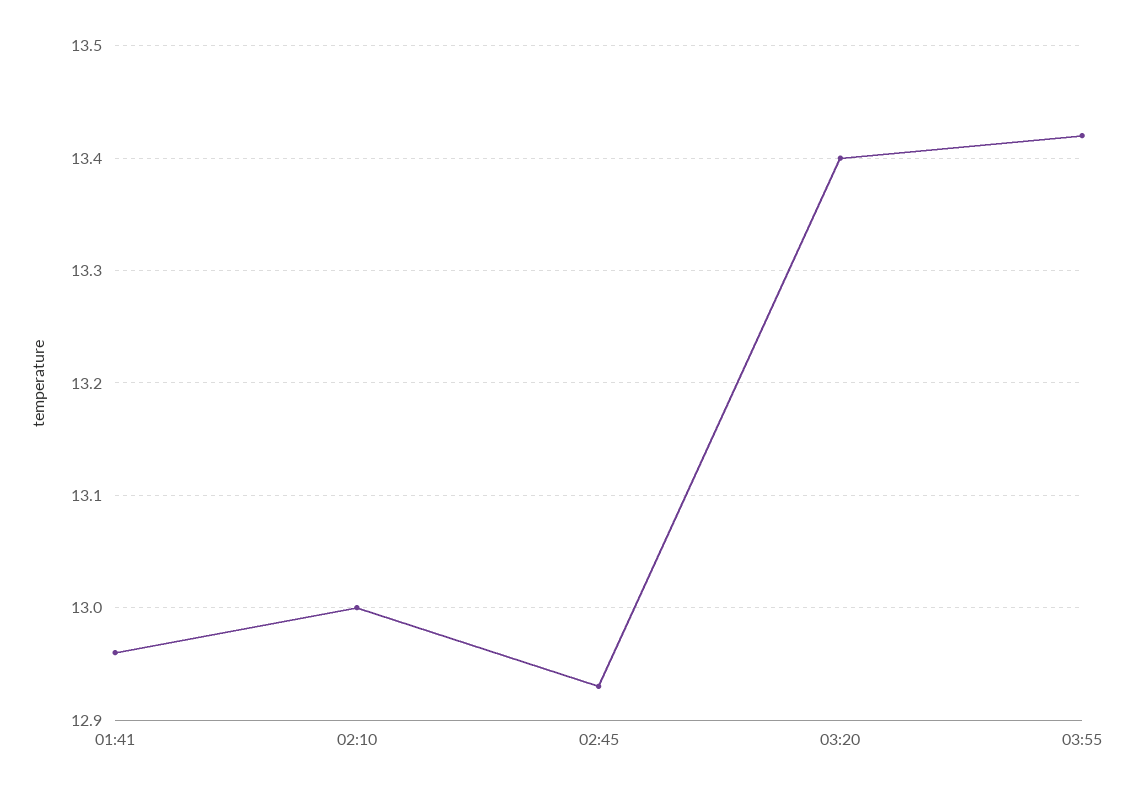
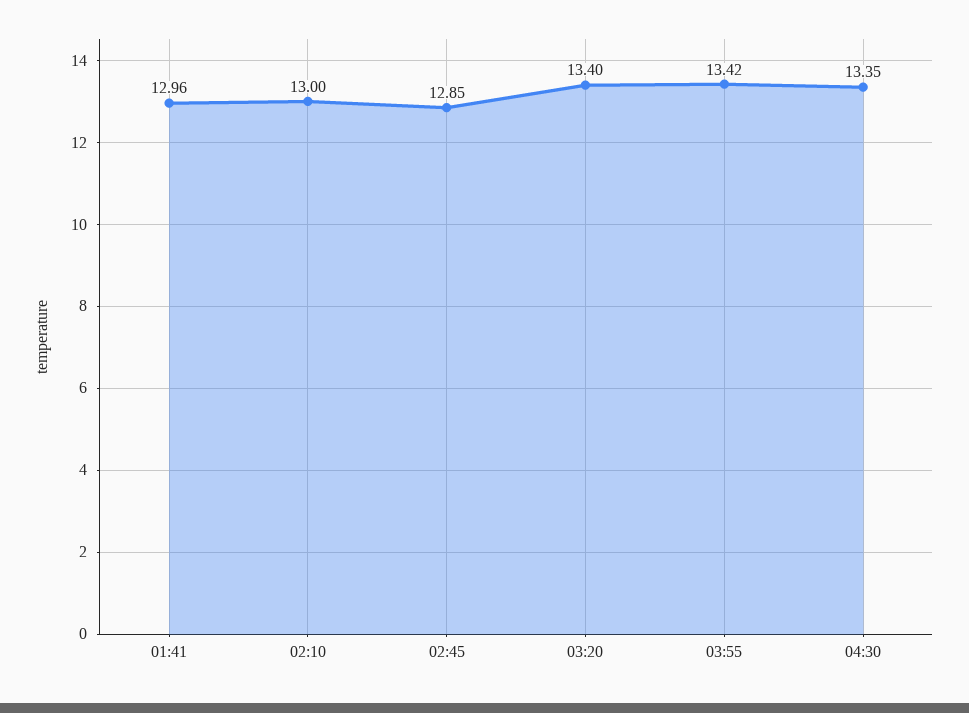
02:45: 12.93 -> 12.85
04:30: none -> 13.35

